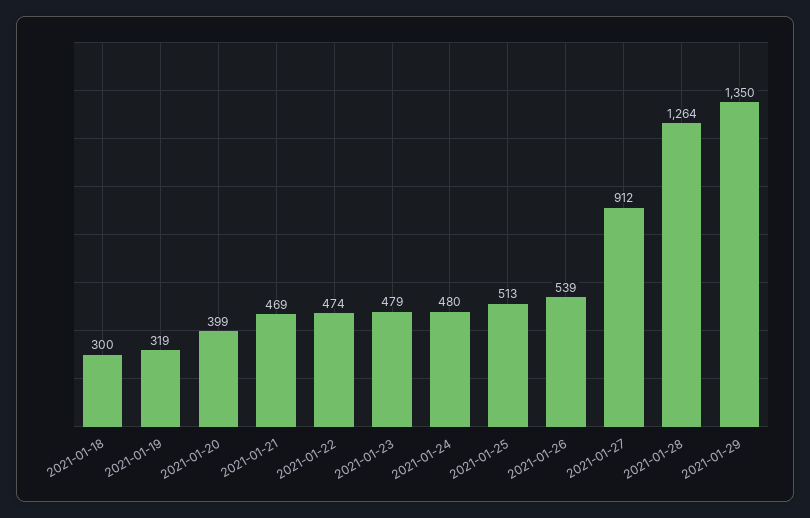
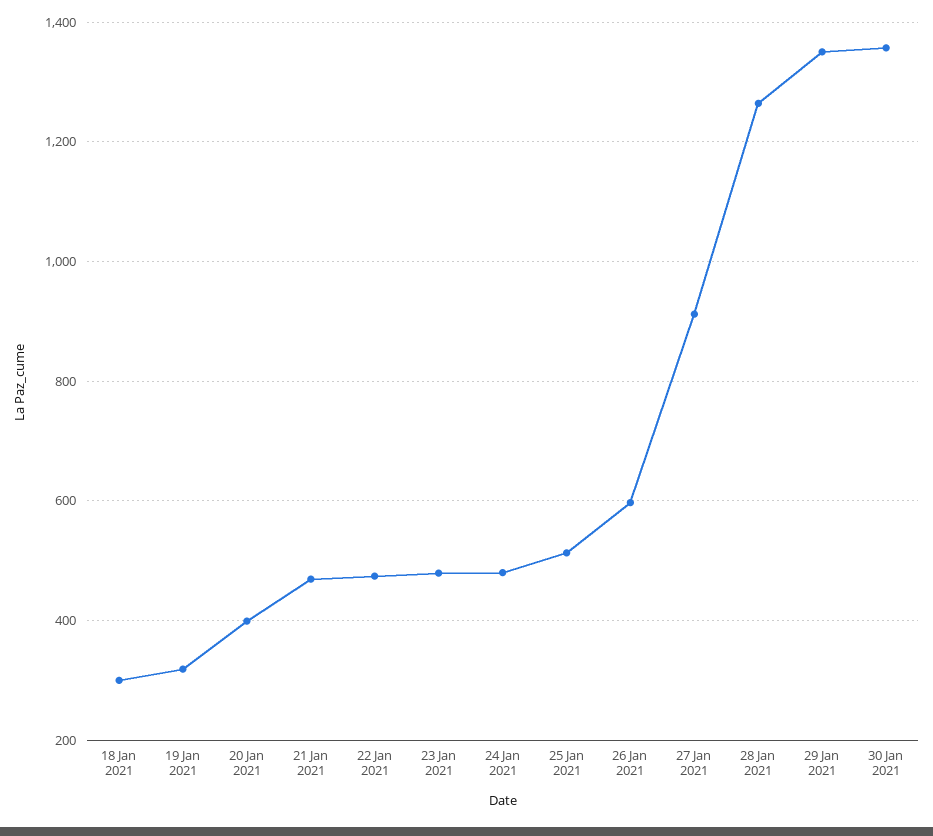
2021-01-26: 539 -> 600
30 Jan 2021: none -> 1360

